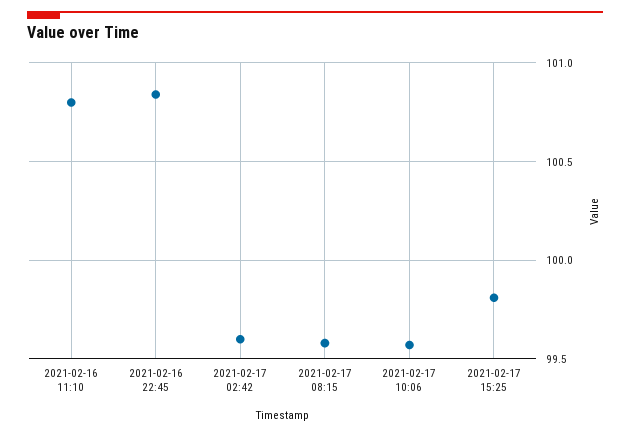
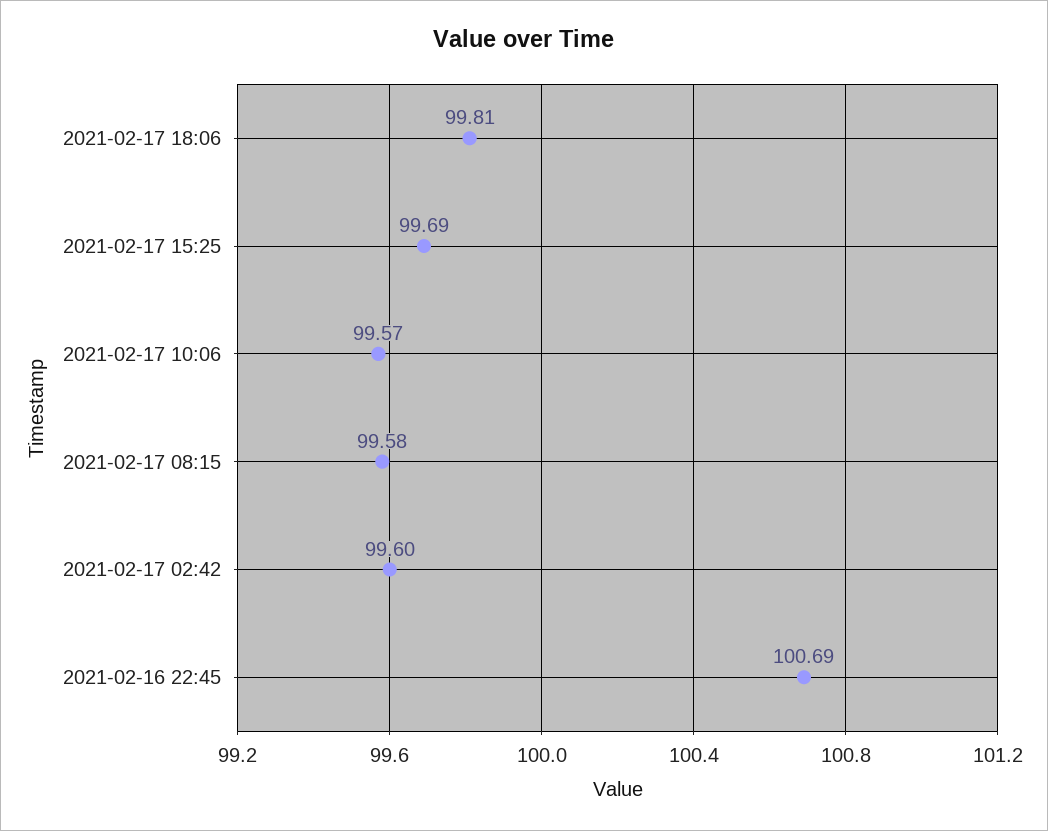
2021-02-16 11:10: 100.8 -> none
2021-02-16 22:45: 100.85 -> 100.69
2021-02-17 15:25: 99.8 -> 99.69
2021-02-17 18:06: none -> 99.81

